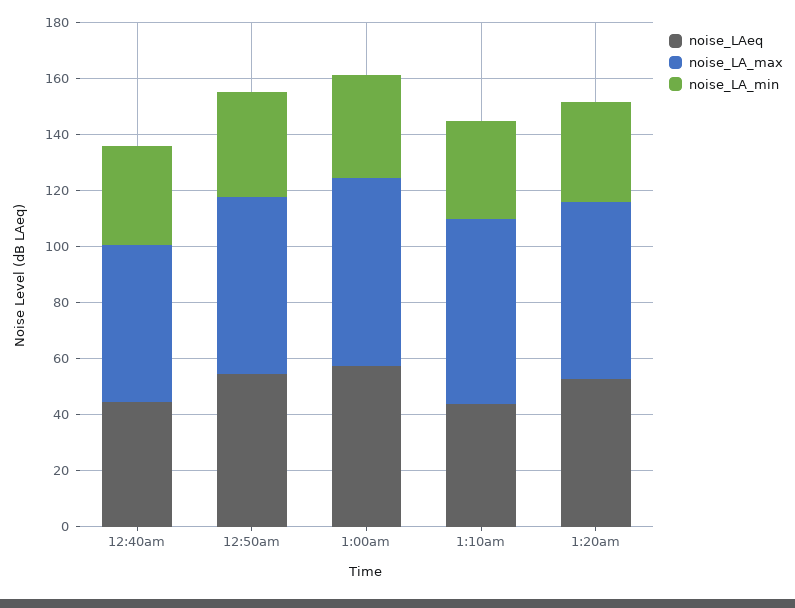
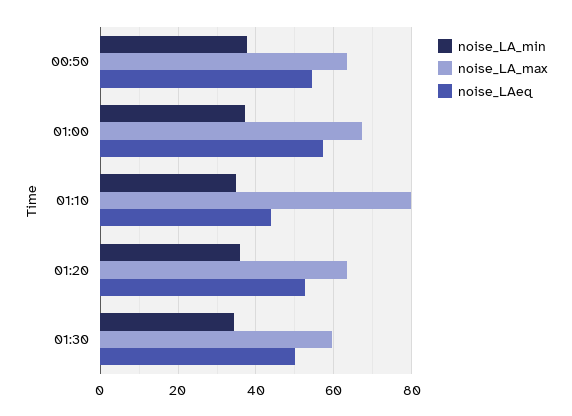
noise_LAeq, 12:40am: 45 -> none
noise_LA_max, 12:40am: 55 -> none
noise_LA_min, 12:40am: 35 -> none
noise_LA_max, 1:10am: 65 -> 80
noise_LA_min, 01:30: none -> 34
noise_LA_max, 01:30: none -> 60
noise_LAeq, 01:30: none -> 50

